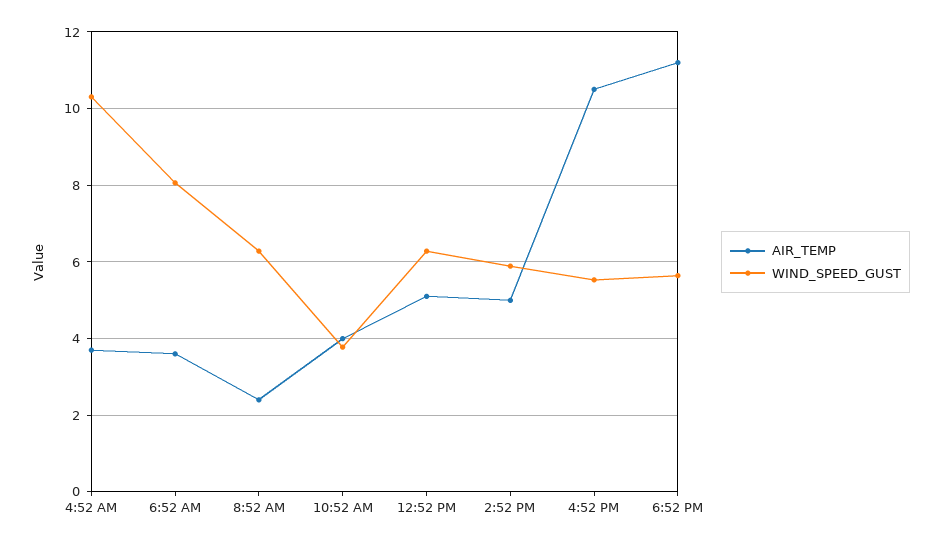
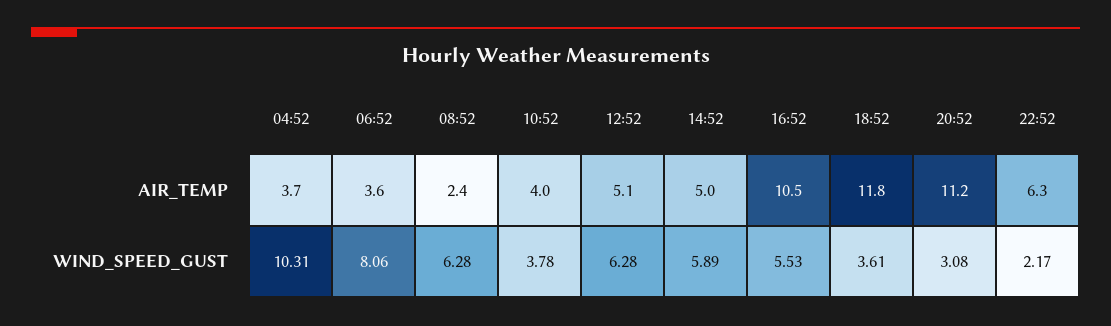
AIR_TEMP, 6:52 PM: 11.2 -> 11.8
WIND_SPEED_GUST, 6:52 PM: 5.6 -> 3.61
AIR_TEMP, 20:52: none -> 11.2
AIR_TEMP, 22:52: none -> 6.3
WIND_SPEED_GUST, 20:52: none -> 3.08
WIND_SPEED_GUST, 22:52: none -> 2.17

